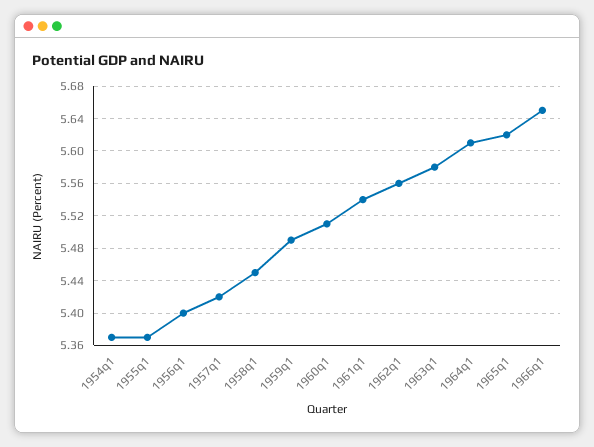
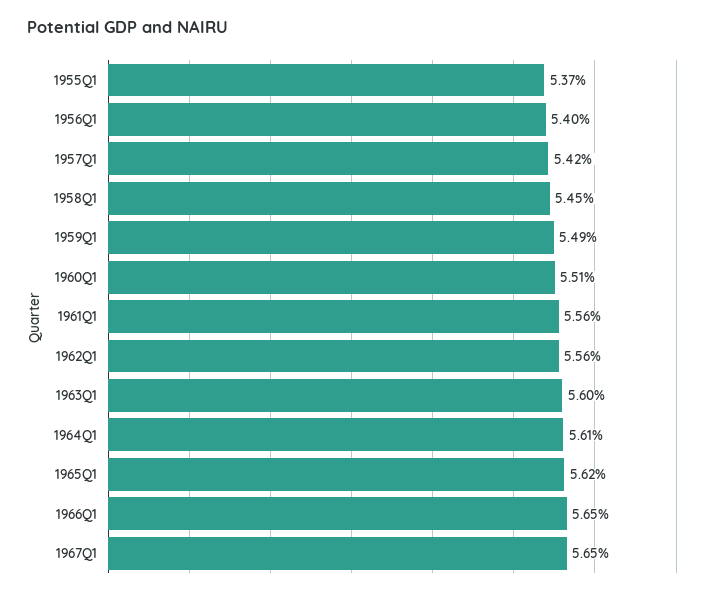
1954q1: 5.37 -> none
1961q1: 5.54 -> 5.56
1963q1: 5.58 -> 5.6
1967Q1: none -> 5.65

